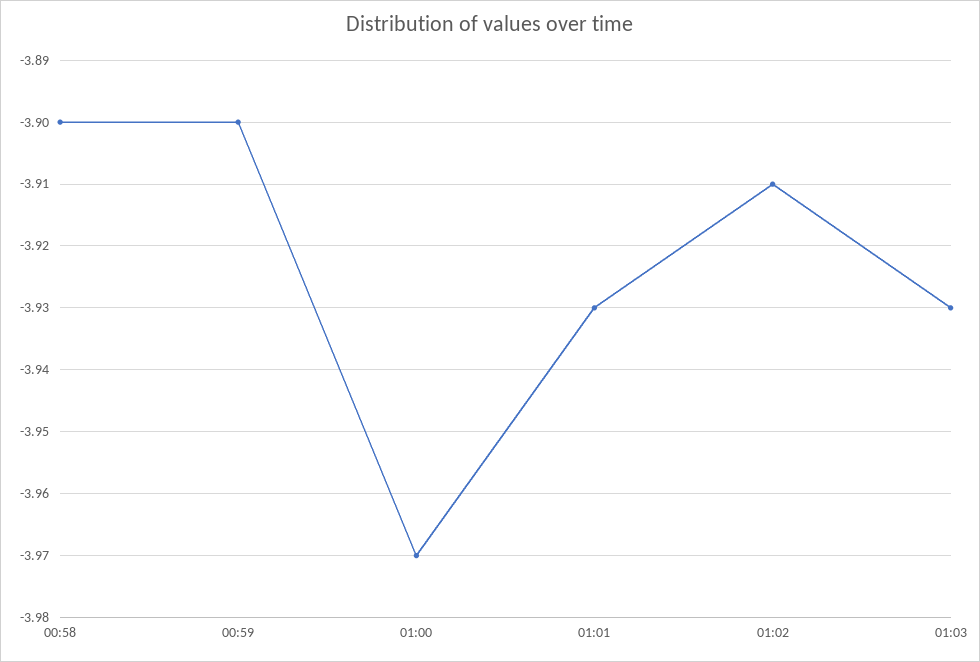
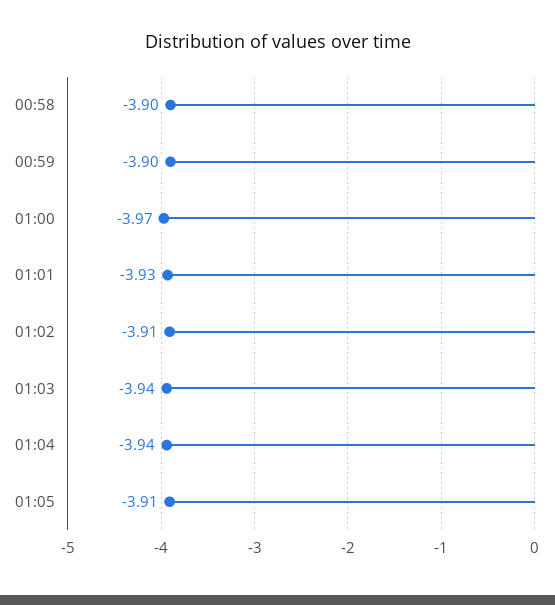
01:03: -3.93 -> -3.94
01:04: none -> -3.94
01:05: none -> -3.91

